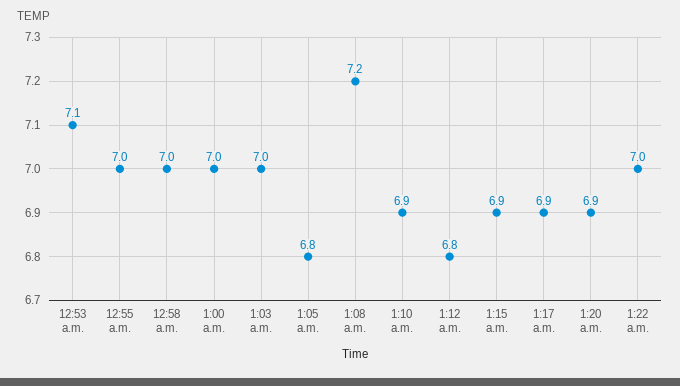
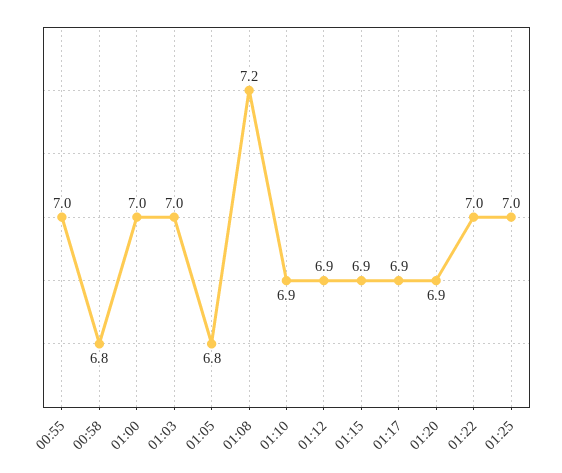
12:53 a.m.: 7.1 -> none
12:58 a.m.: 7 -> 6.8
1:12 a.m.: 6.8 -> 6.9
01:25: none -> 7

